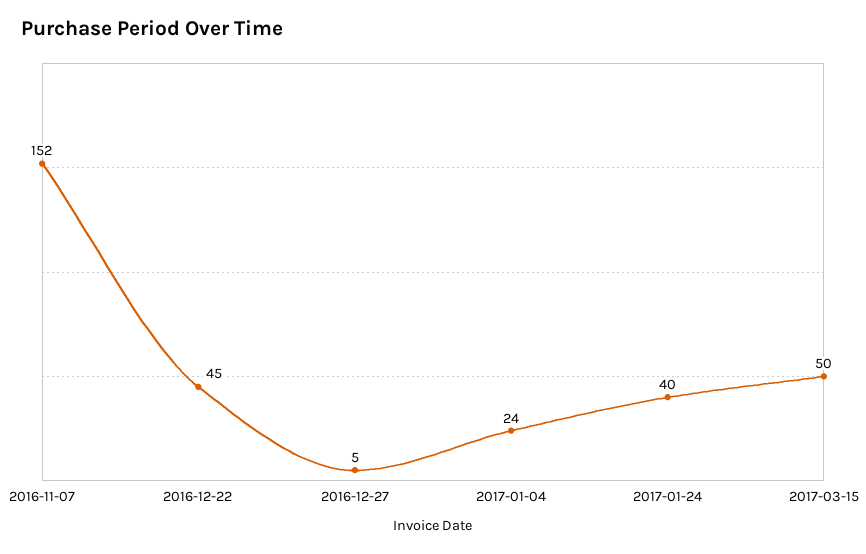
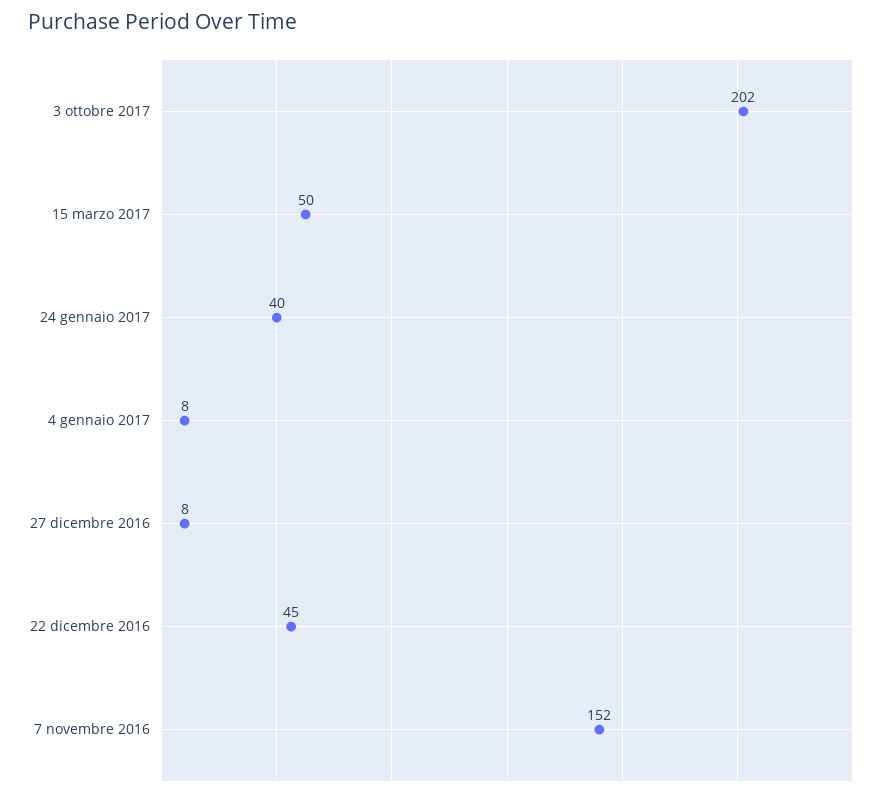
2016-12-27: 5 -> 8
2017-01-04: 24 -> 8
3 ottobre 2017: none -> 202

